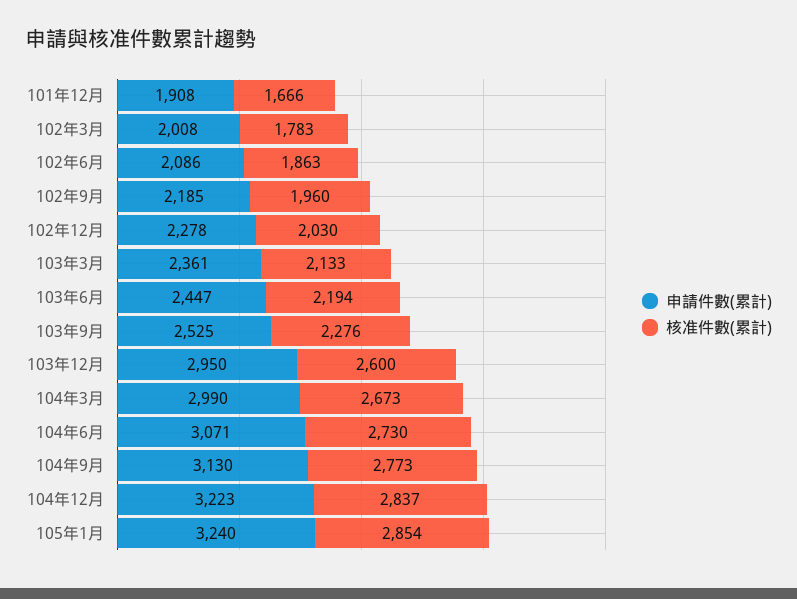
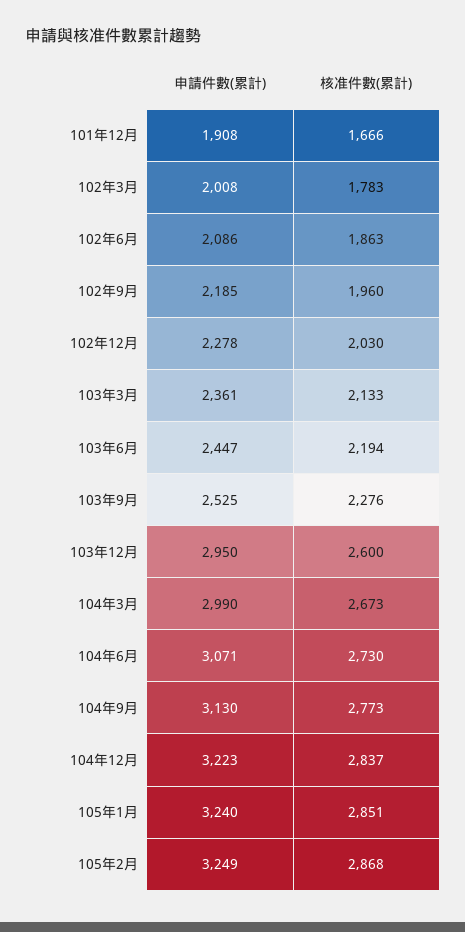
核准件數(累計), 105年1月: 2854 -> 2851
申請件數(累計), 105年2月: none -> 3249
核准件數(累計), 105年2月: none -> 2868

